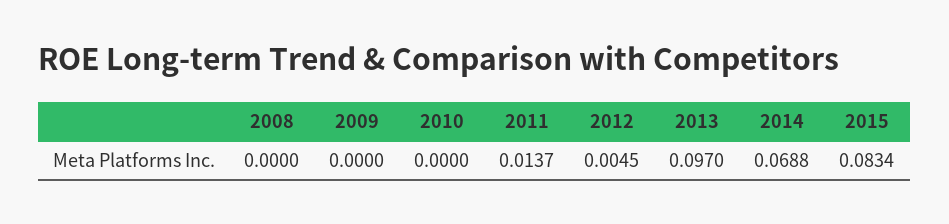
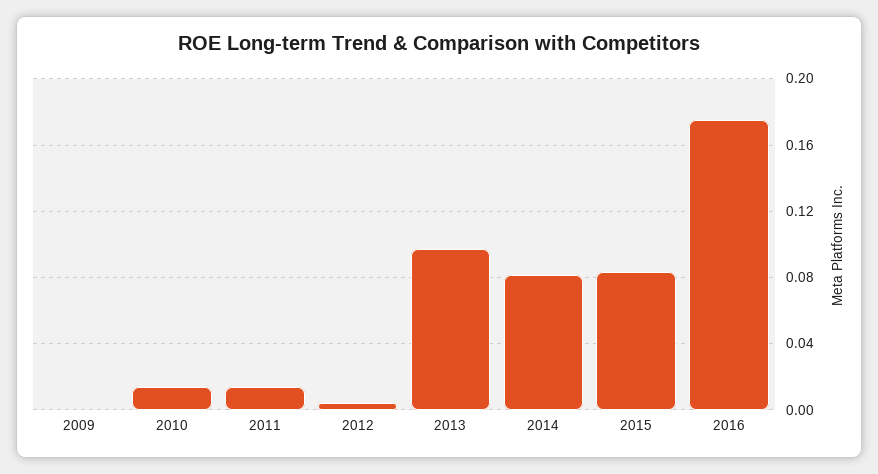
2008: 0 -> none
2010: 0 -> 0.015
2014: 0.0688 -> 0.08
2016: none -> 0.175

